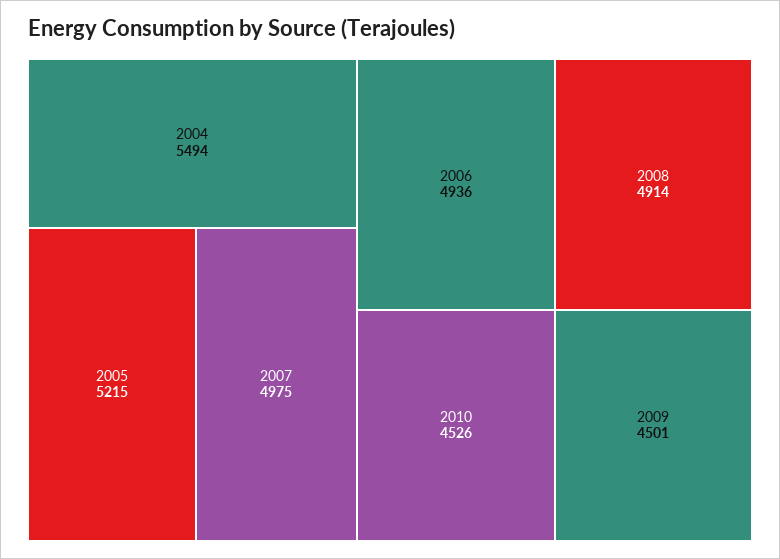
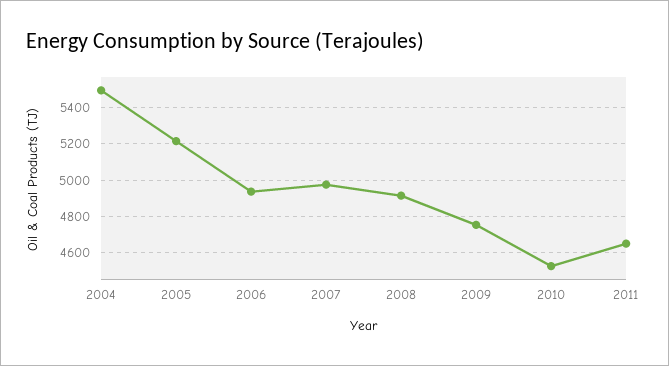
2009: 4501 -> 4750
2011: none -> 4650

